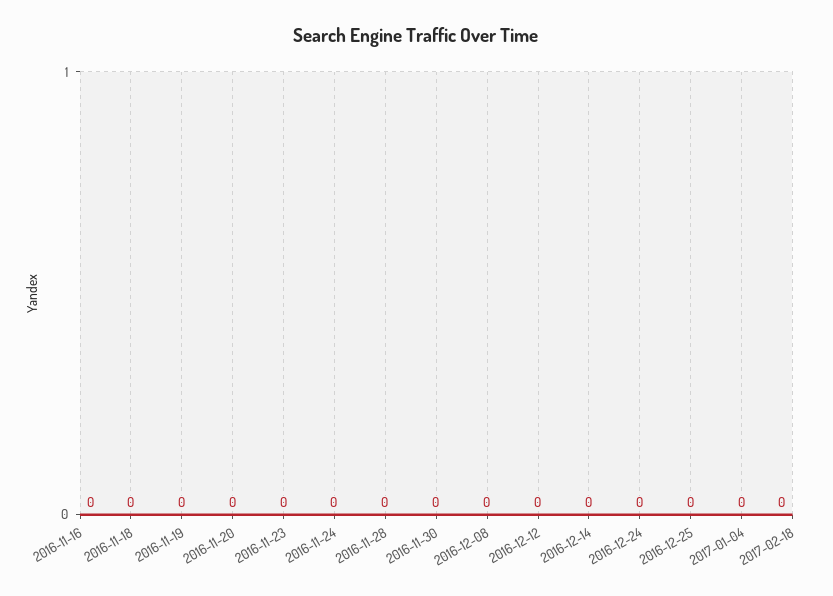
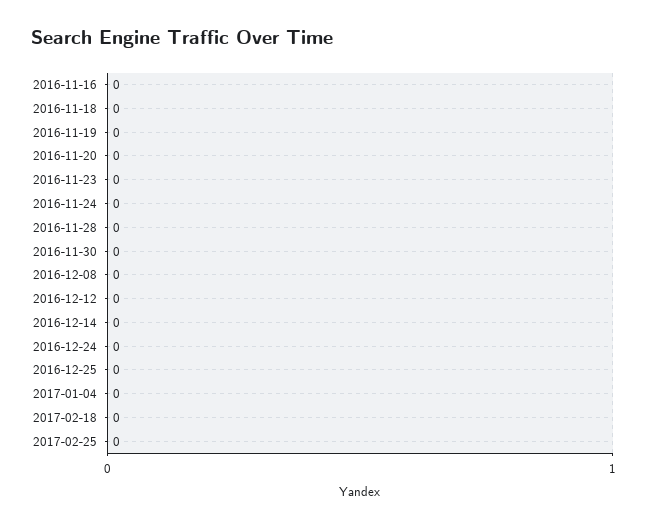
2017-02-25: none -> 0

